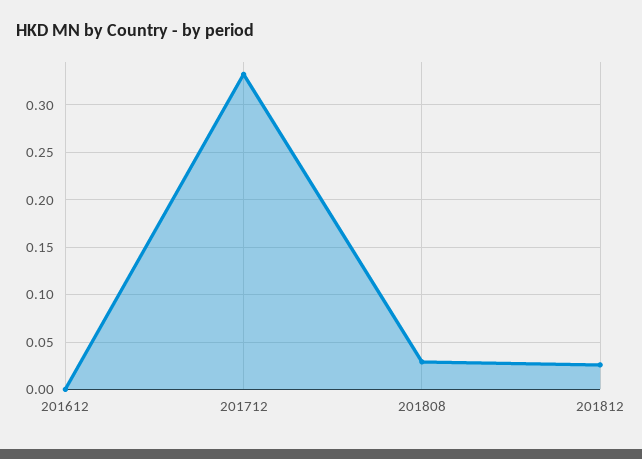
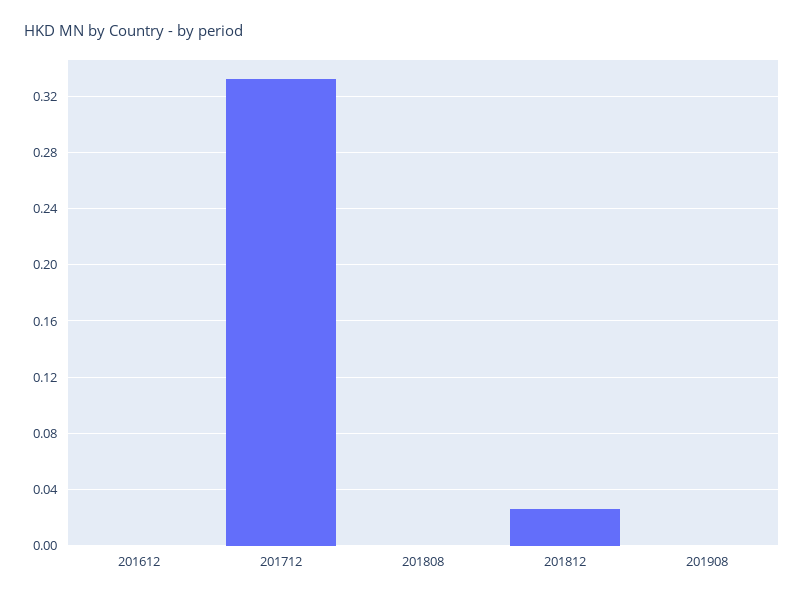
201808: 0.03 -> 0
201908: none -> 0

